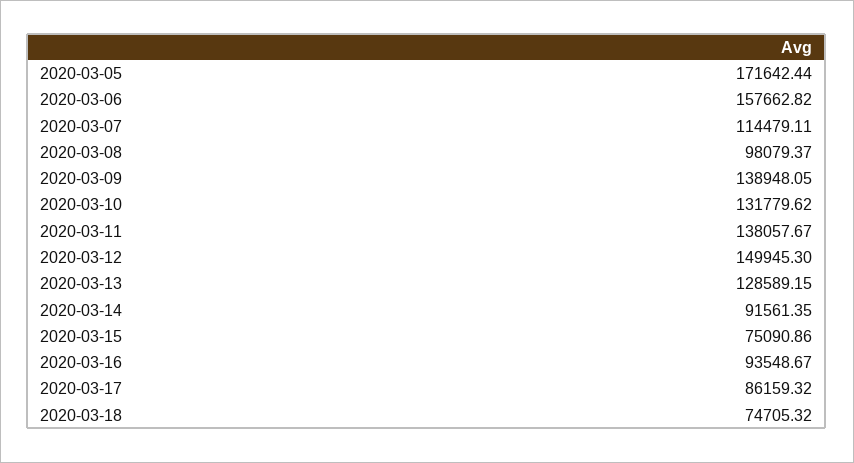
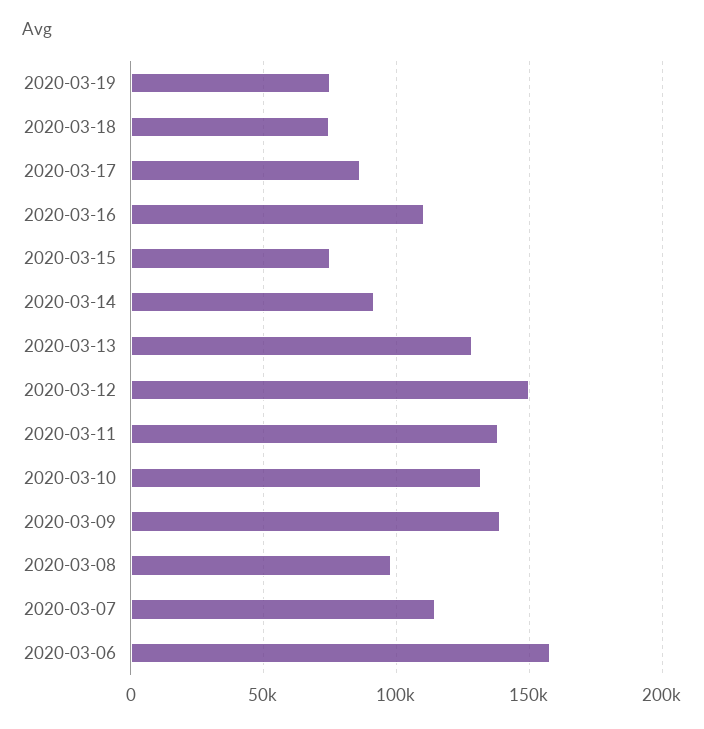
2020-03-05: 171642.44 -> none
2020-03-16: 93548.67 -> 110000
2020-03-19: none -> 75000

